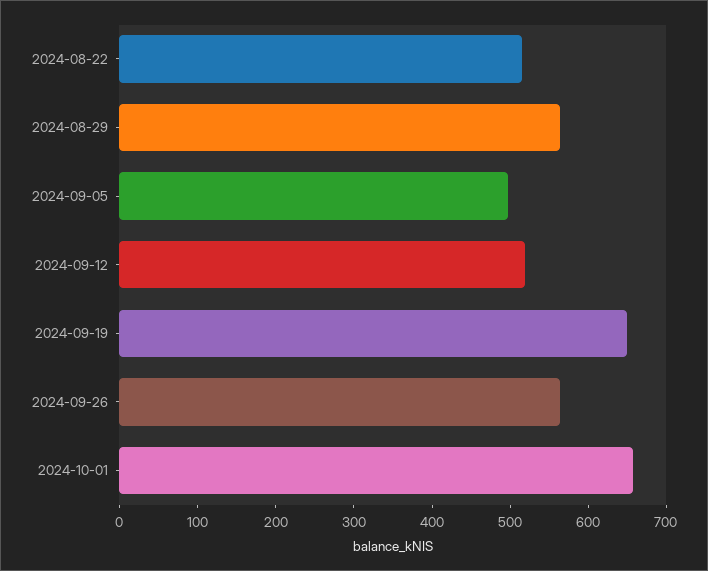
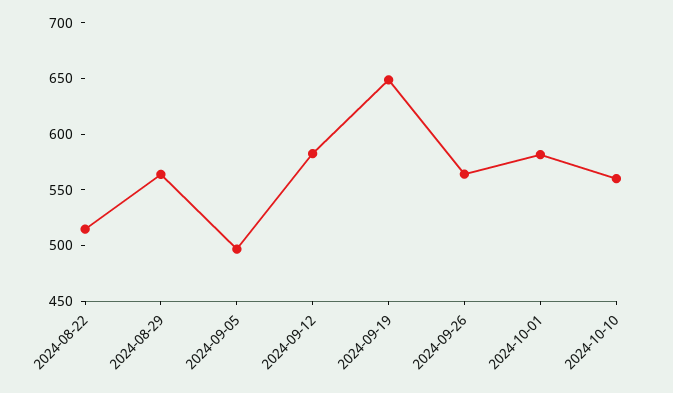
2024-09-12: 520 -> 580
2024-10-01: 660 -> 580
2024-10-10: none -> 560

